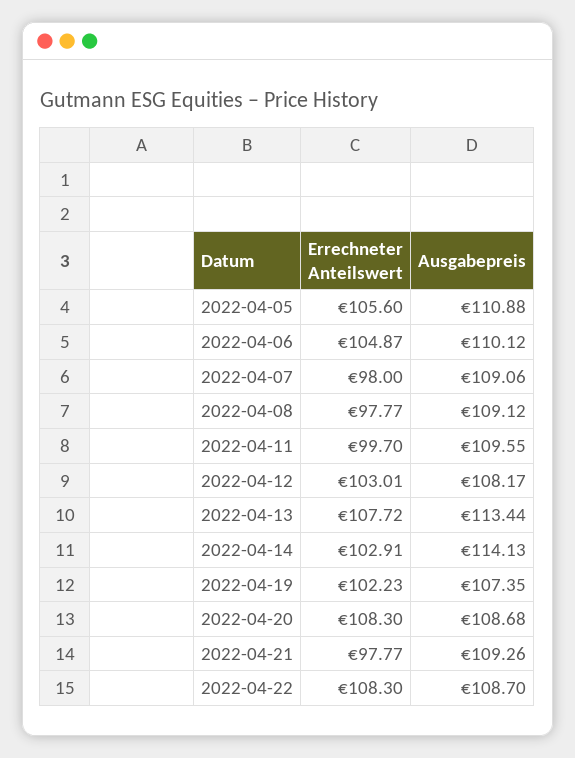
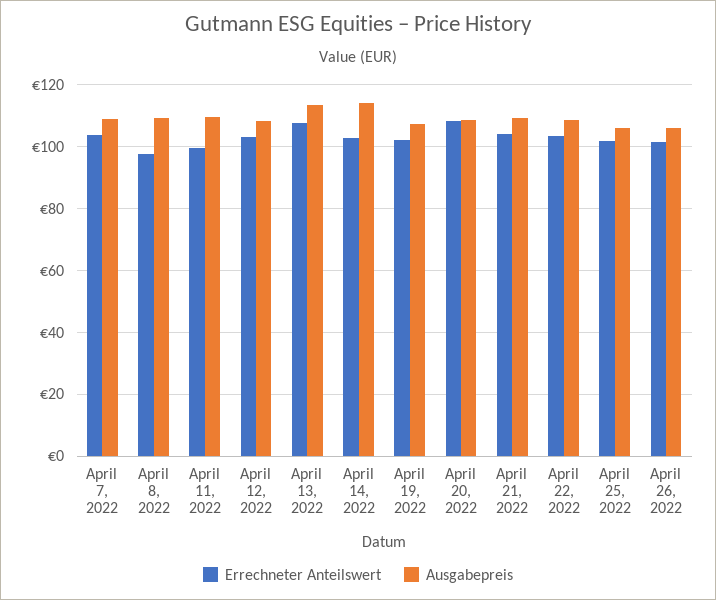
Errechneter Anteilswert, 2022-04-05: 105.6 -> none
Ausgabepreis, 2022-04-05: 110.88 -> none
Errechneter Anteilswert, 2022-04-06: 104.87 -> none
Ausgabepreis, 2022-04-06: 110.12 -> none
Errechneter Anteilswert, 2022-04-07: 98 -> 104
Errechneter Anteilswert, 2022-04-21: 97.77 -> 104
Errechneter Anteilswert, 2022-04-22: 108.3 -> 104
Errechneter Anteilswert, April 25, 2022: none -> 102
Ausgabepreis, April 25, 2022: none -> 106
Errechneter Anteilswert, April 26, 2022: none -> 102
Ausgabepreis, April 26, 2022: none -> 106

